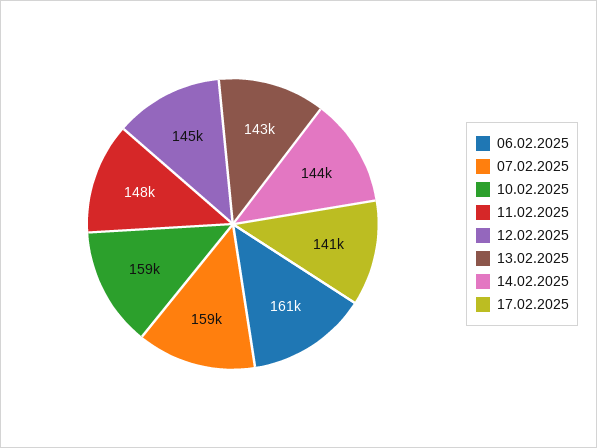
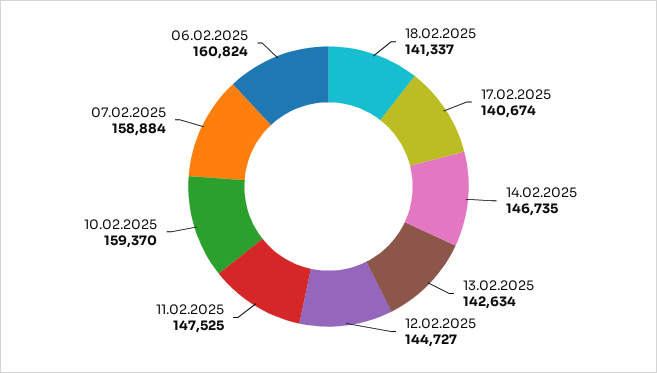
14.02.2025: 144000 -> 146735
18.02.2025: none -> 141337

